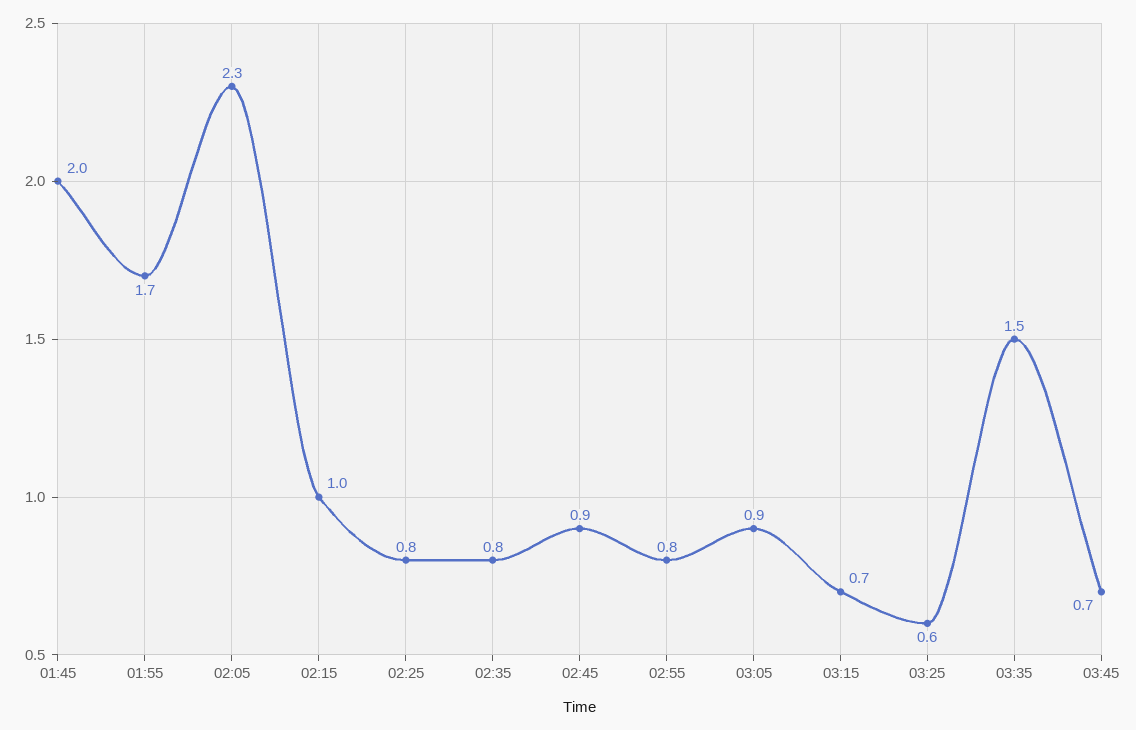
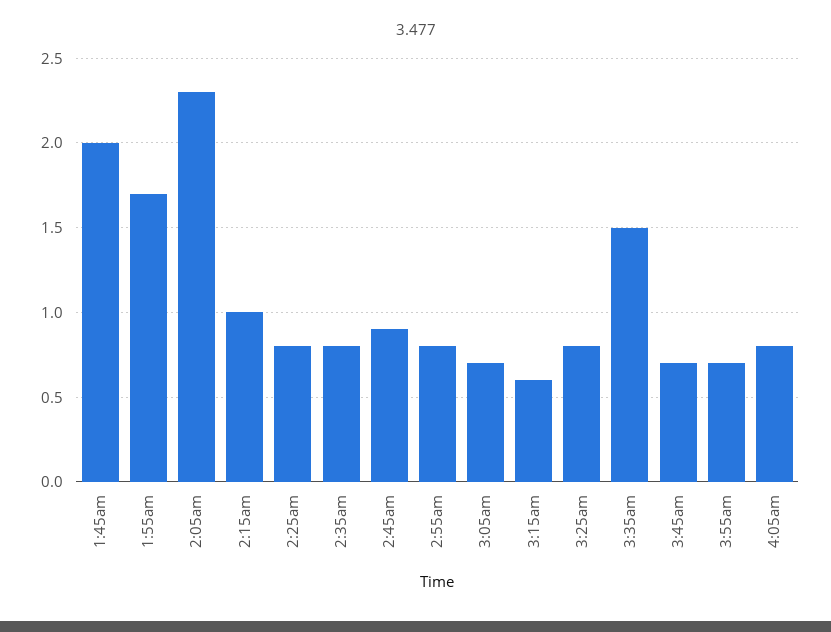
03:05: 0.9 -> 0.7
03:15: 0.7 -> 0.6
03:25: 0.6 -> 0.8
3:55am: none -> 0.7
4:05am: none -> 0.8

